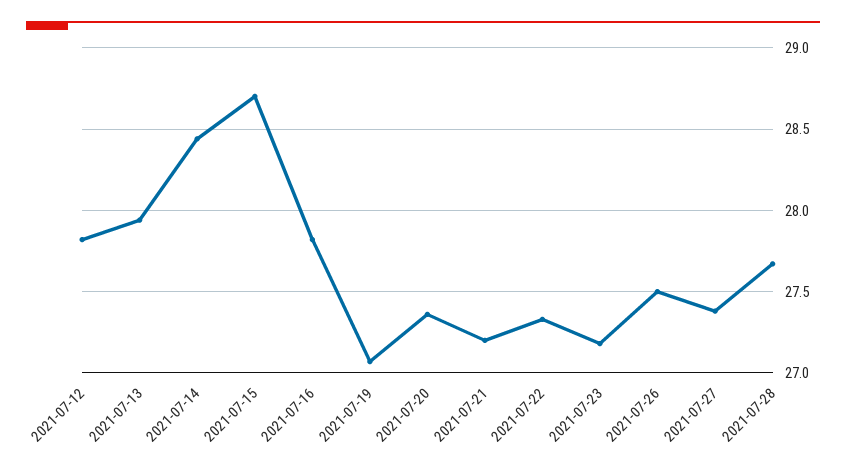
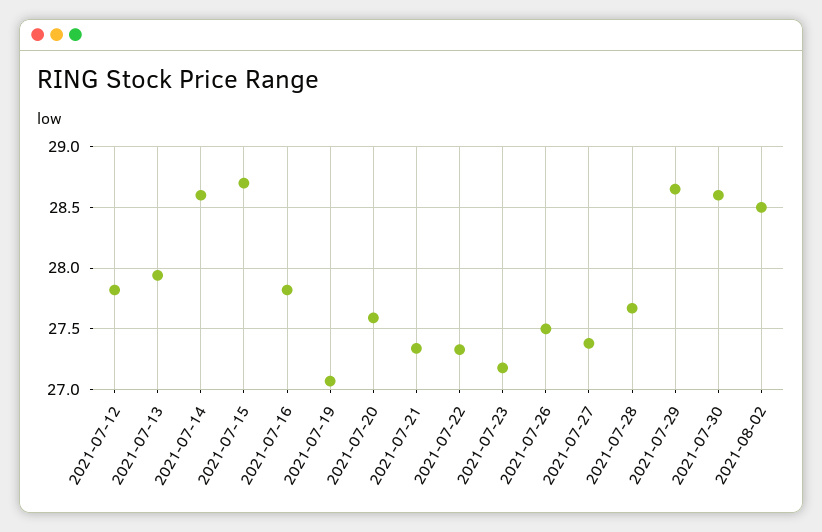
2021-07-14: 28.45 -> 28.6
2021-07-20: 27.35 -> 27.6
2021-07-21: 27.2 -> 27.35
2021-07-29: none -> 28.65
2021-07-30: none -> 28.6
2021-08-02: none -> 28.5

